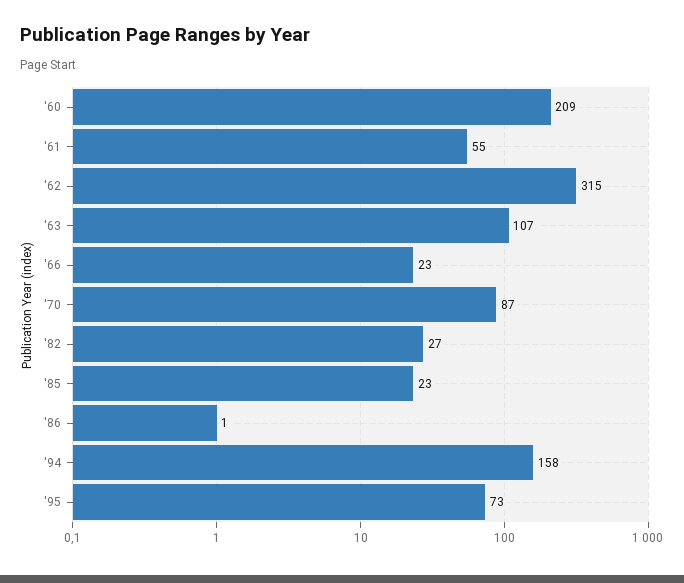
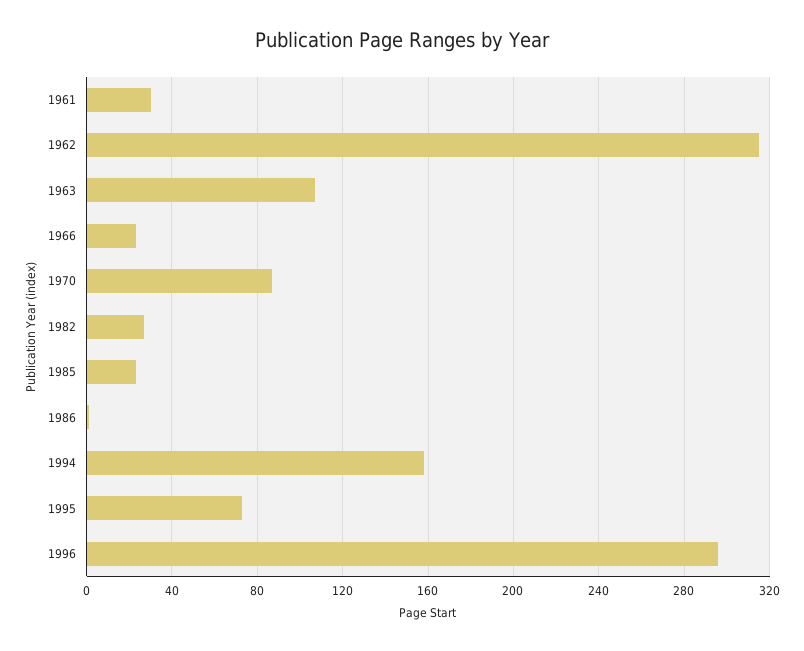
'60: 209 -> none
'61: 55 -> 30
1996: none -> 295

